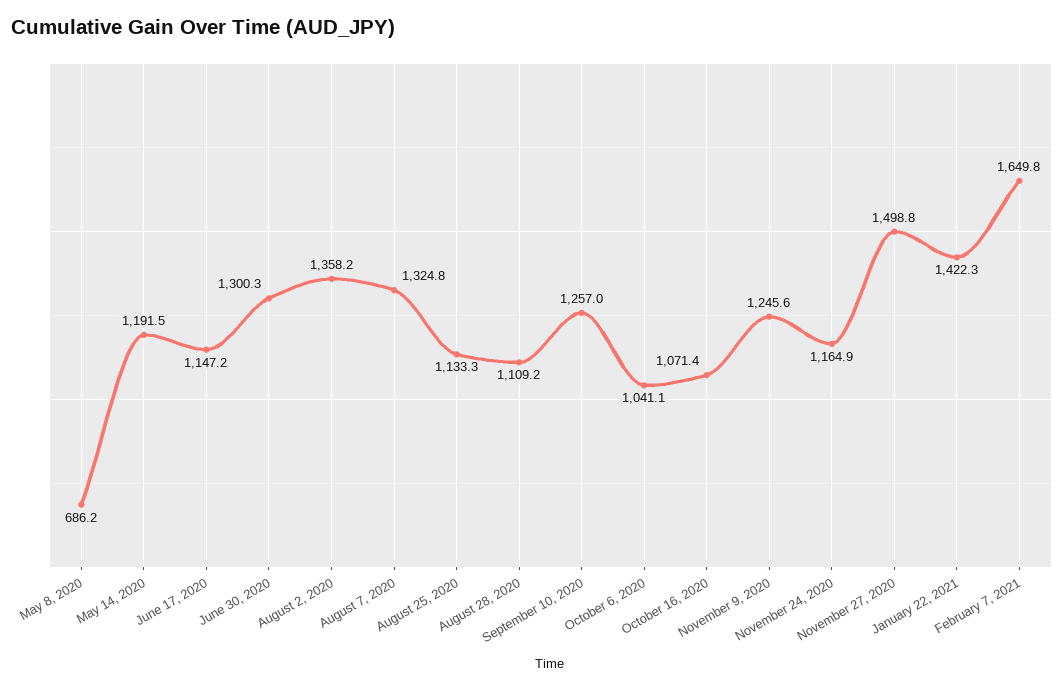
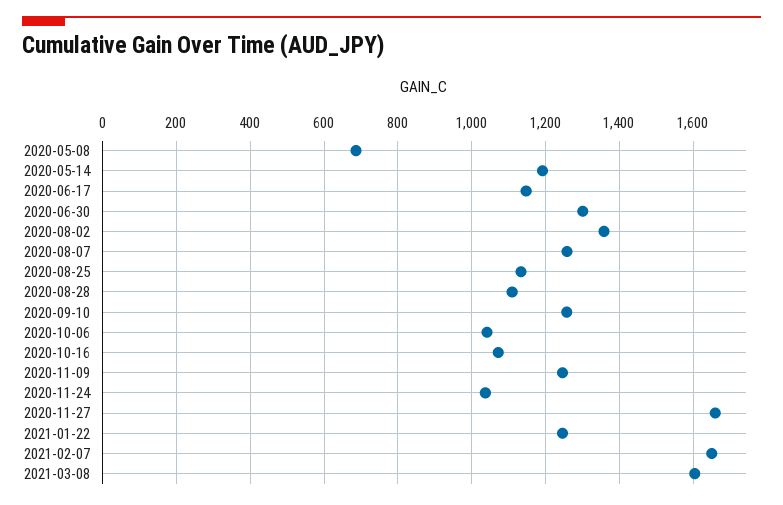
August 7, 2020: 1324.8 -> 1260
November 24, 2020: 1164.9 -> 1040
November 27, 2020: 1498.8 -> 1660
January 22, 2021: 1422.3 -> 1240
2021-03-08: none -> 1600

